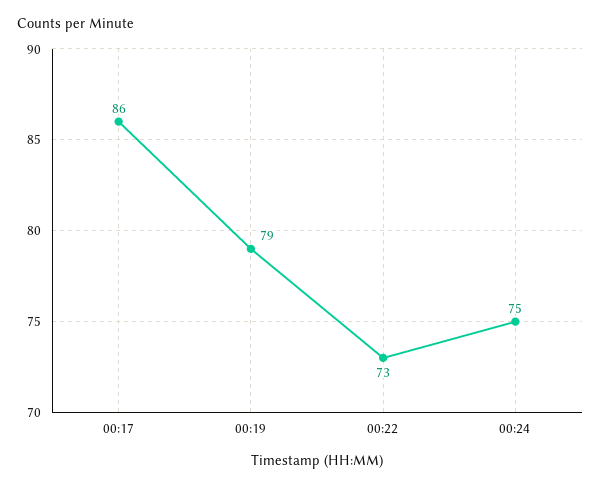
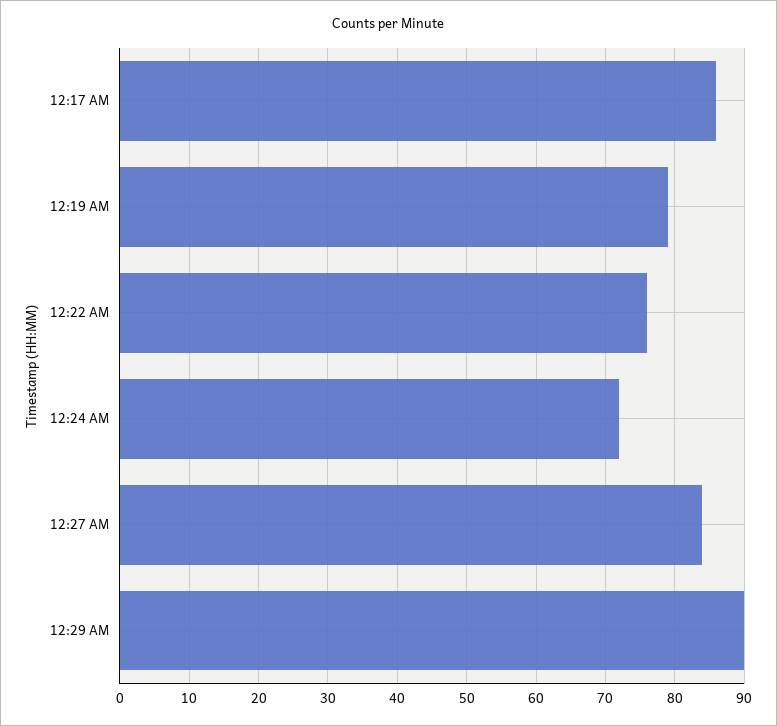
00:22: 73 -> 76
00:24: 75 -> 72
12:27 AM: none -> 84
12:29 AM: none -> 90

